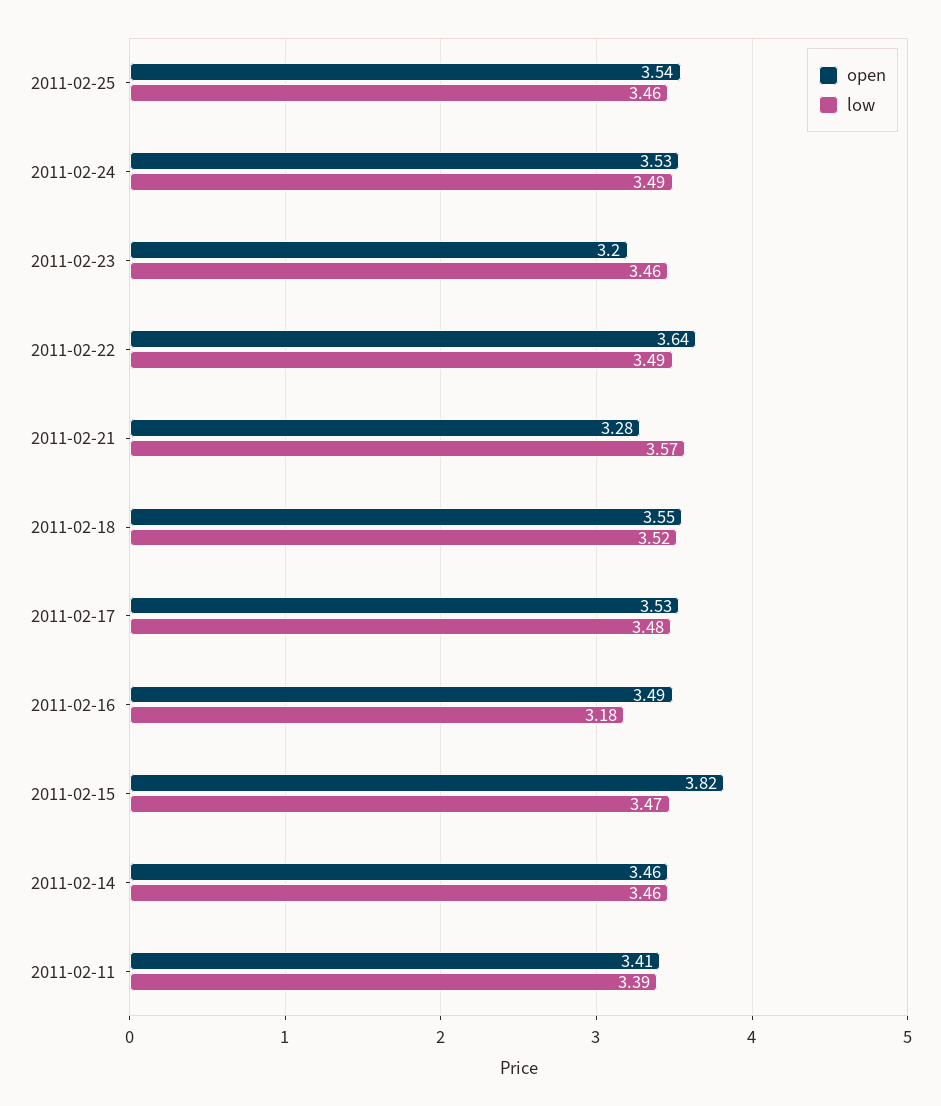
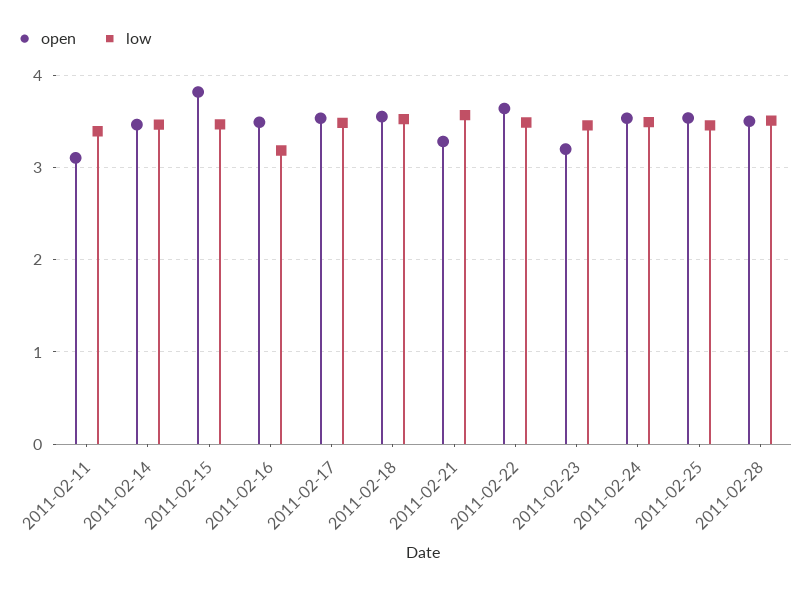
open, 2011-02-11: 3.41 -> 3.1
open, 2011-02-28: none -> 3.5
low, 2011-02-28: none -> 3.5

